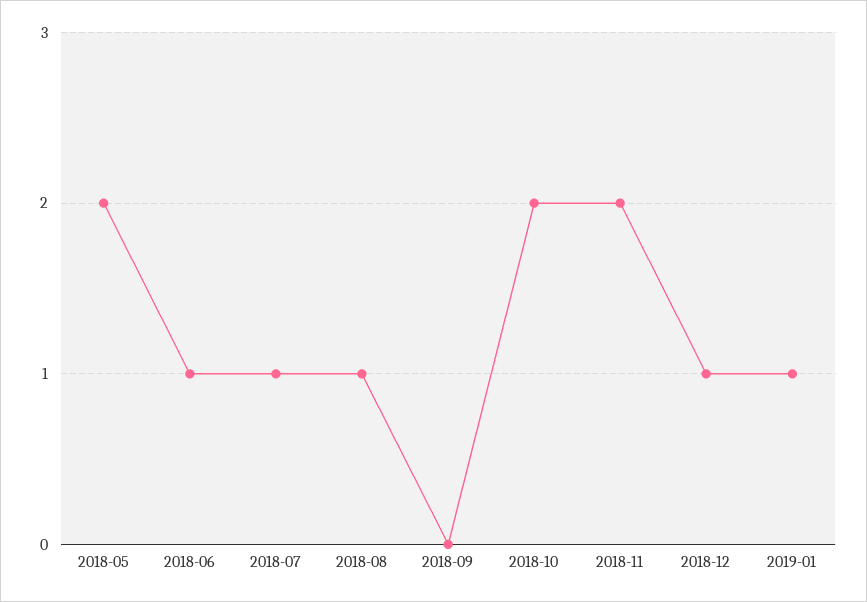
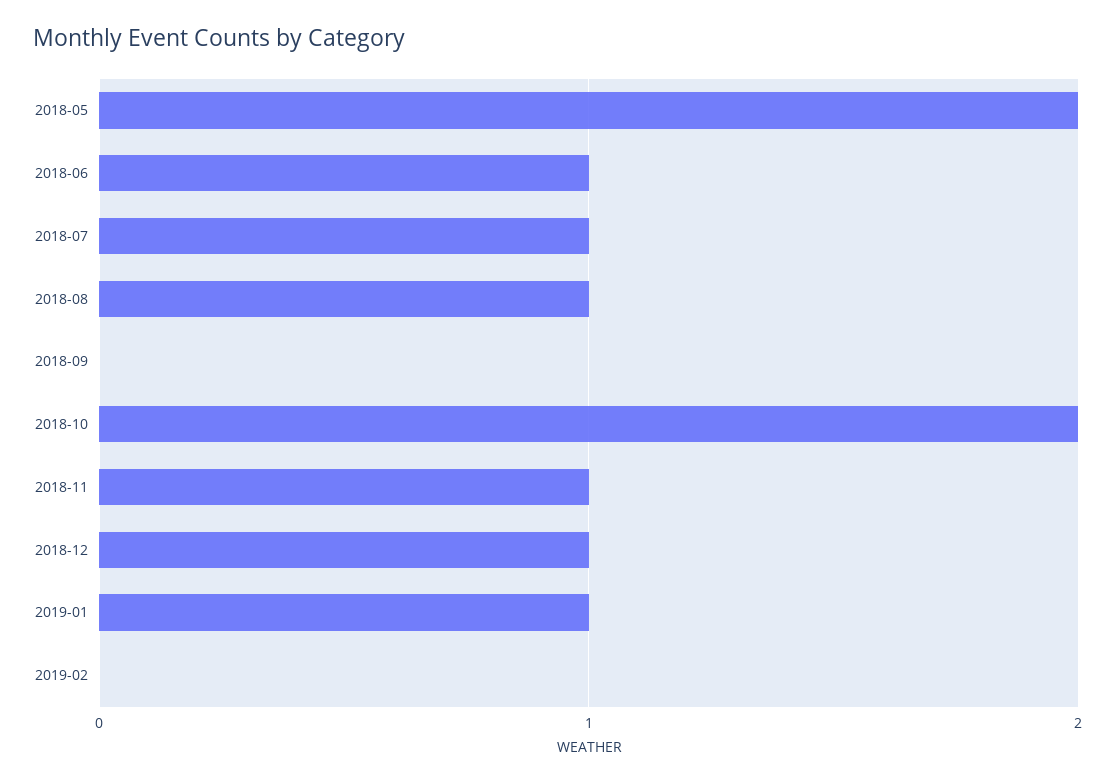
2018-11: 2 -> 1
2019-02: none -> 0

